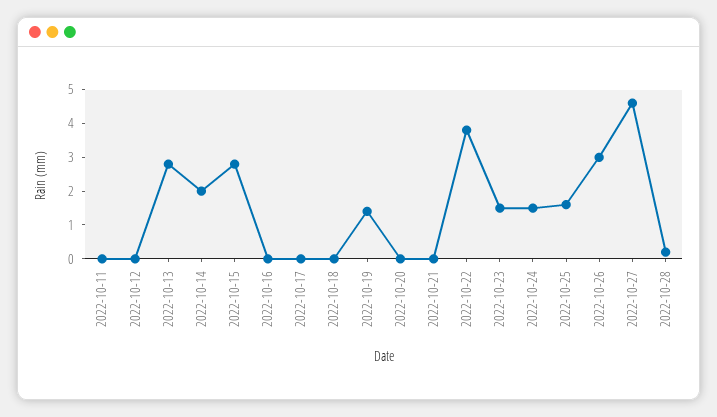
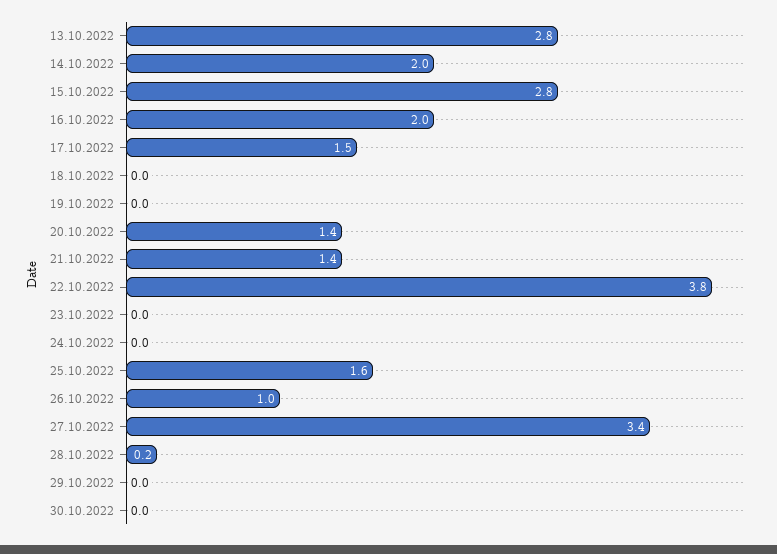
2022-10-11: 0 -> none
2022-10-12: 0 -> none
2022-10-16: 0 -> 2
2022-10-17: 0 -> 1.5
2022-10-19: 1.5 -> 0
2022-10-20: 0 -> 1.4
2022-10-21: 0 -> 1.4
2022-10-23: 1.5 -> 0
2022-10-24: 1.5 -> 0
2022-10-26: 3 -> 1
2022-10-27: 4.5 -> 3.4
29.10.2022: none -> 0
30.10.2022: none -> 0

